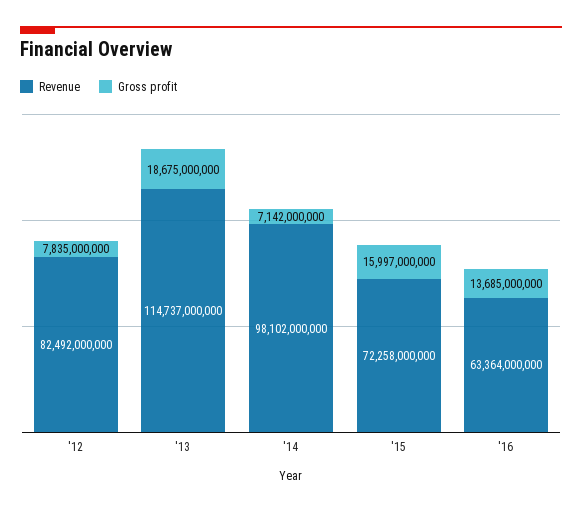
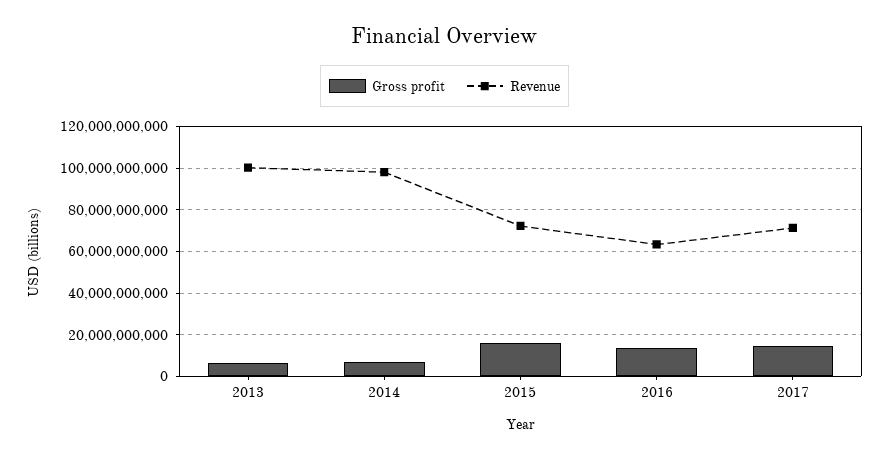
Revenue, '12: 82492000000 -> none
Gross profit, '12: 7835000000 -> none
Revenue, '13: 114737000000 -> 100000000000
Gross profit, '13: 18675000000 -> 5000000000
Gross profit, 2017: none -> 15000000000
Revenue, 2017: none -> 70000000000

